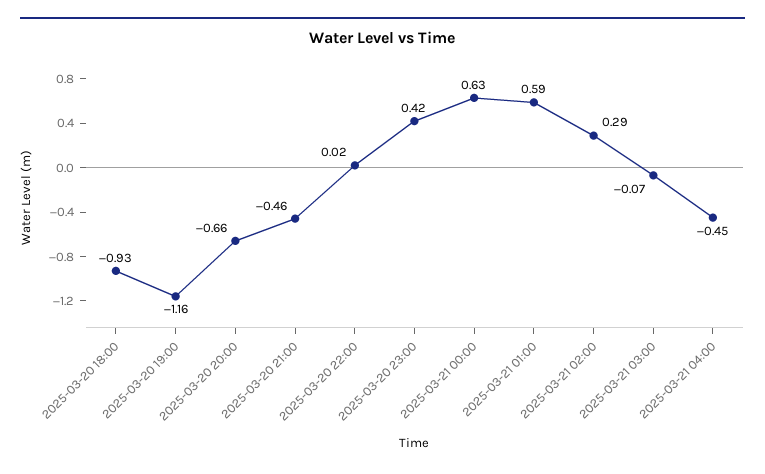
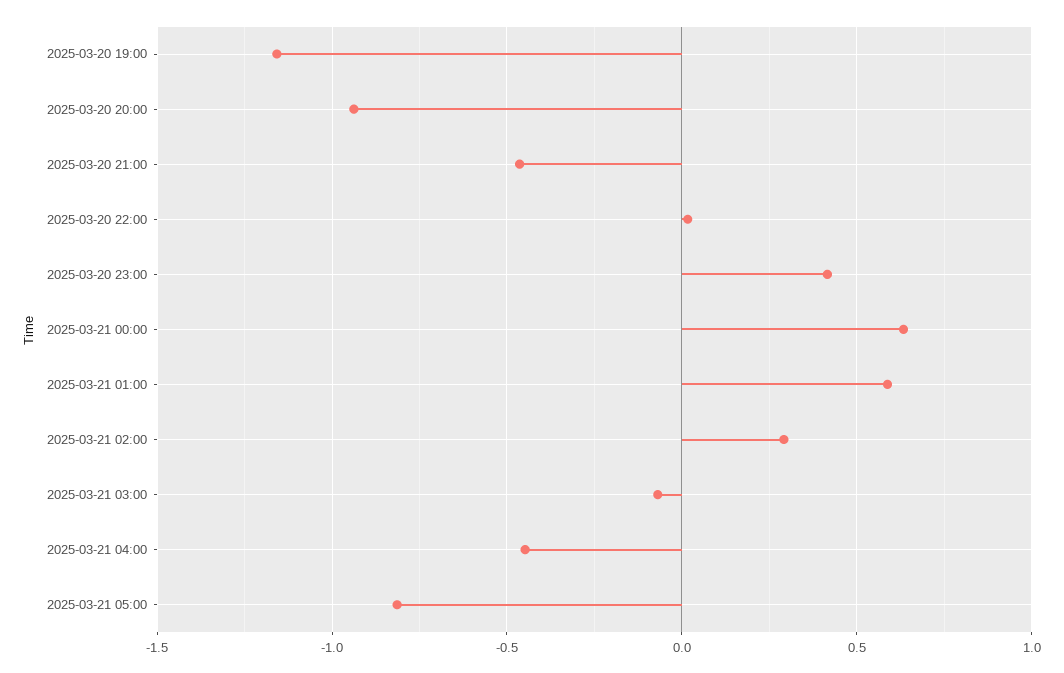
2025-03-20 18:00: -0.93 -> none
2025-03-20 20:00: -0.66 -> -0.95
2025-03-21 05:00: none -> -0.8

